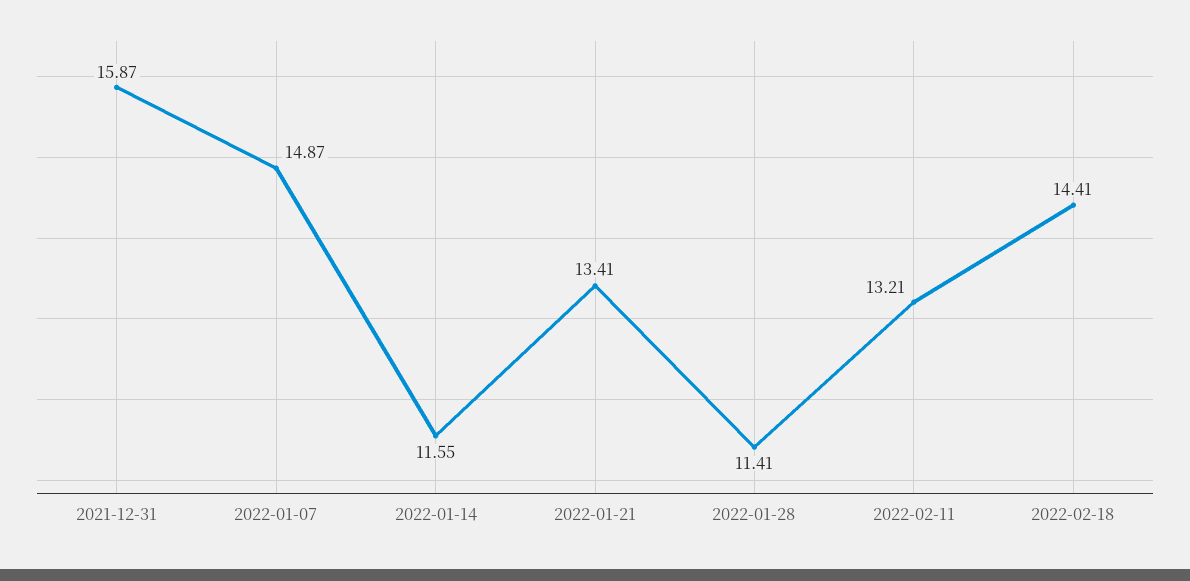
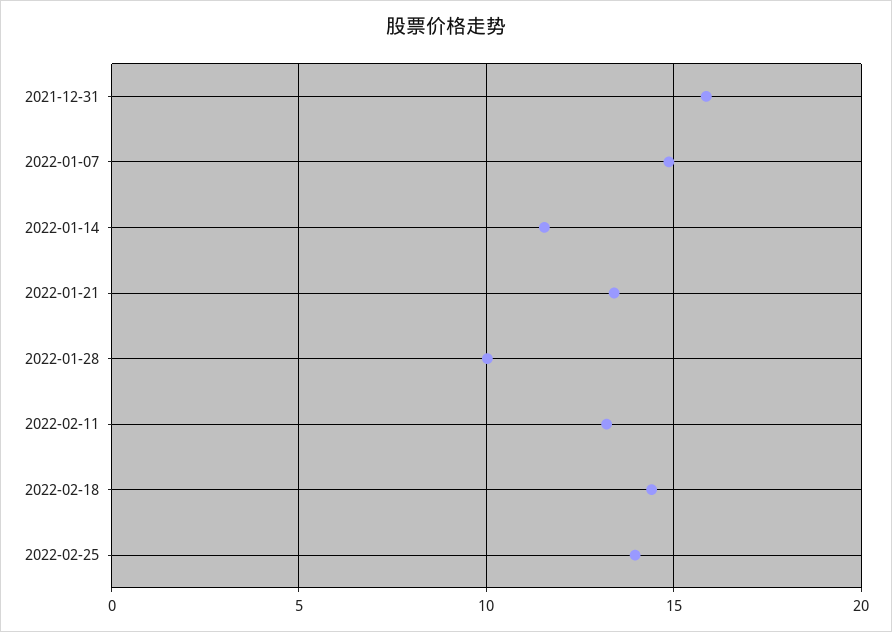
2022-01-28: 11.41 -> 10
2022-02-25: none -> 14

